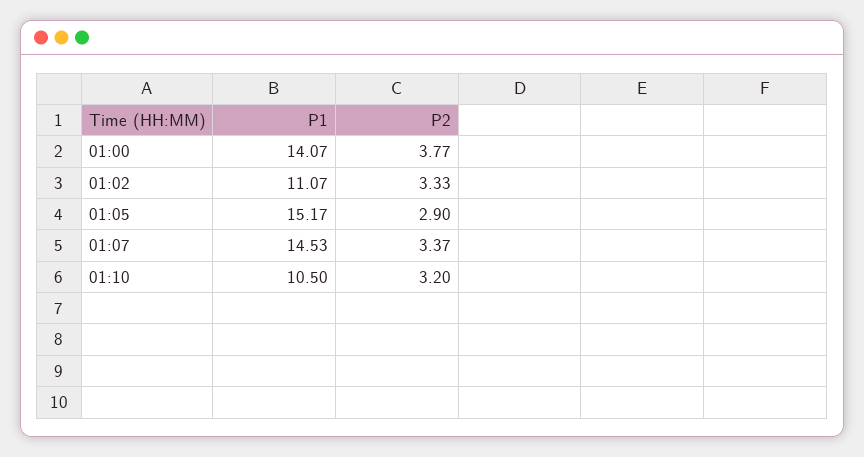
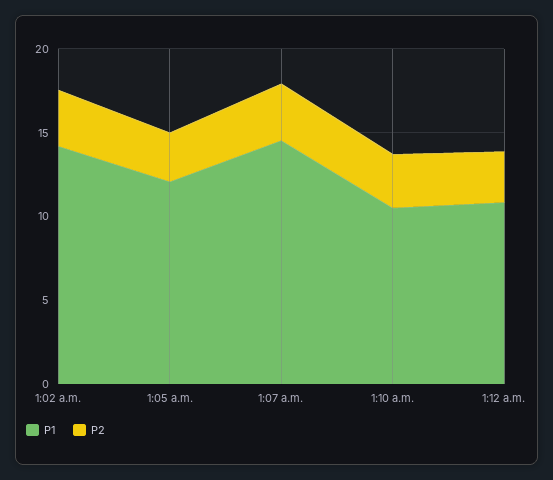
P1, 01:00: 14.07 -> none
P2, 01:00: 3.77 -> none
P1, 01:02: 11.07 -> 14
P1, 01:05: 15.17 -> 12
P1, 1:12 a.m.: none -> 11
P2, 1:12 a.m.: none -> 3

